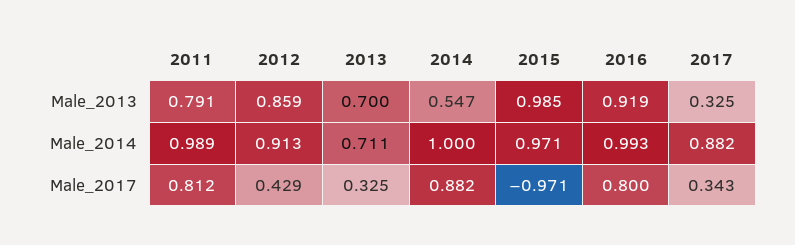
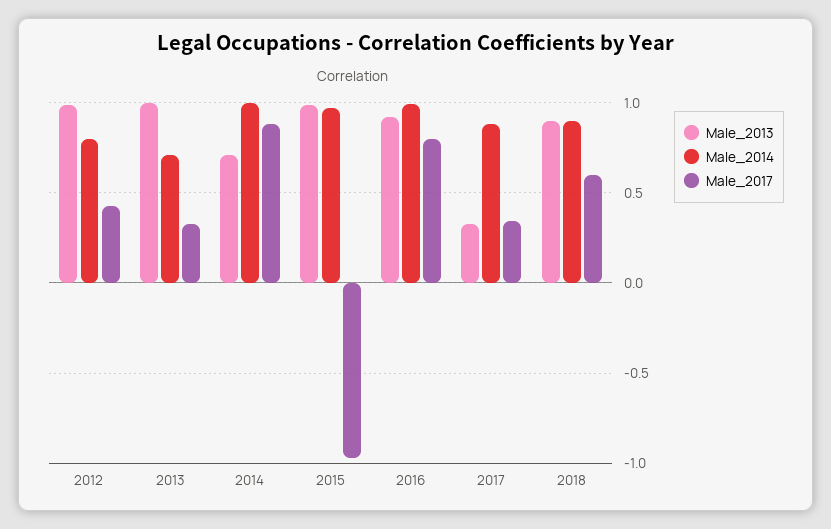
Male_2013, 2011: 0.791 -> none
Male_2013, 2012: 0.859 -> 1
Male_2013, 2013: 0.7 -> 1
Male_2013, 2014: 0.547 -> 0.7
Male_2014, 2011: 0.989 -> none
Male_2014, 2012: 0.913 -> 0.8
Male_2017, 2011: 0.812 -> none
Male_2013, 2018: none -> 0.9
Male_2014, 2018: none -> 0.9
Male_2017, 2018: none -> 0.6

